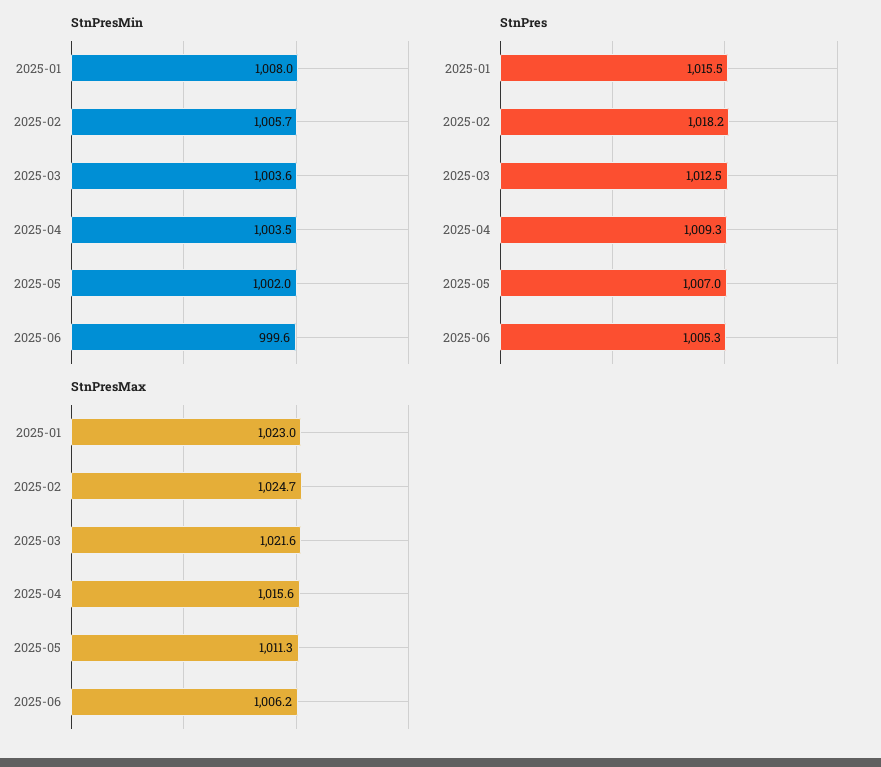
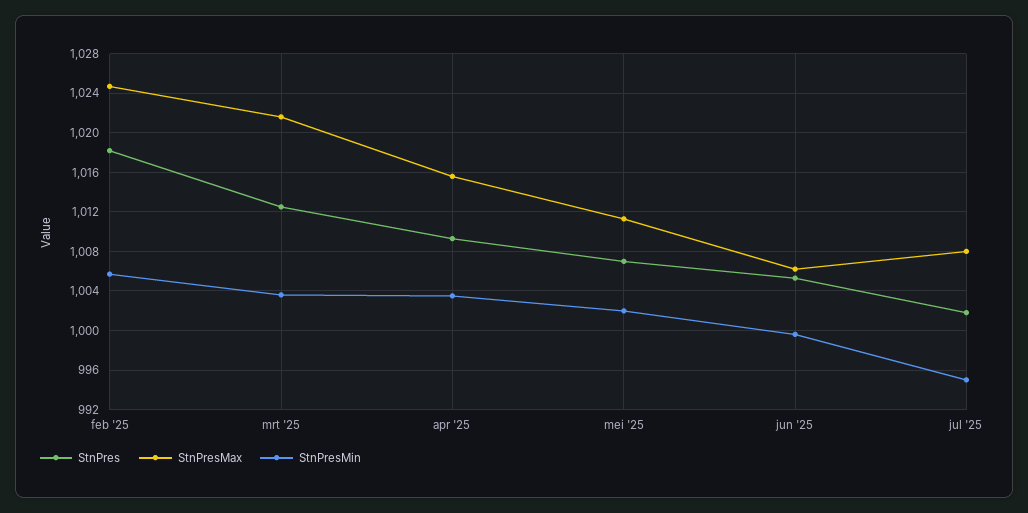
StnPresMin, 2025-01: 1008 -> none
StnPres, 2025-01: 1015.5 -> none
StnPresMax, 2025-01: 1023 -> none
StnPres, jul '25: none -> 1002
StnPresMax, jul '25: none -> 1008
StnPresMin, jul '25: none -> 995

